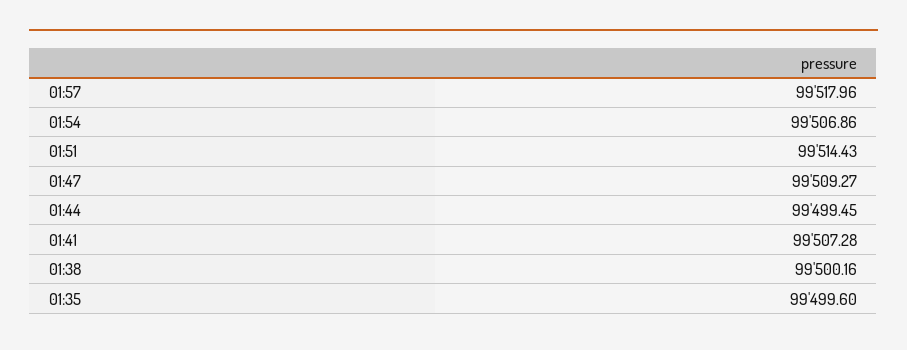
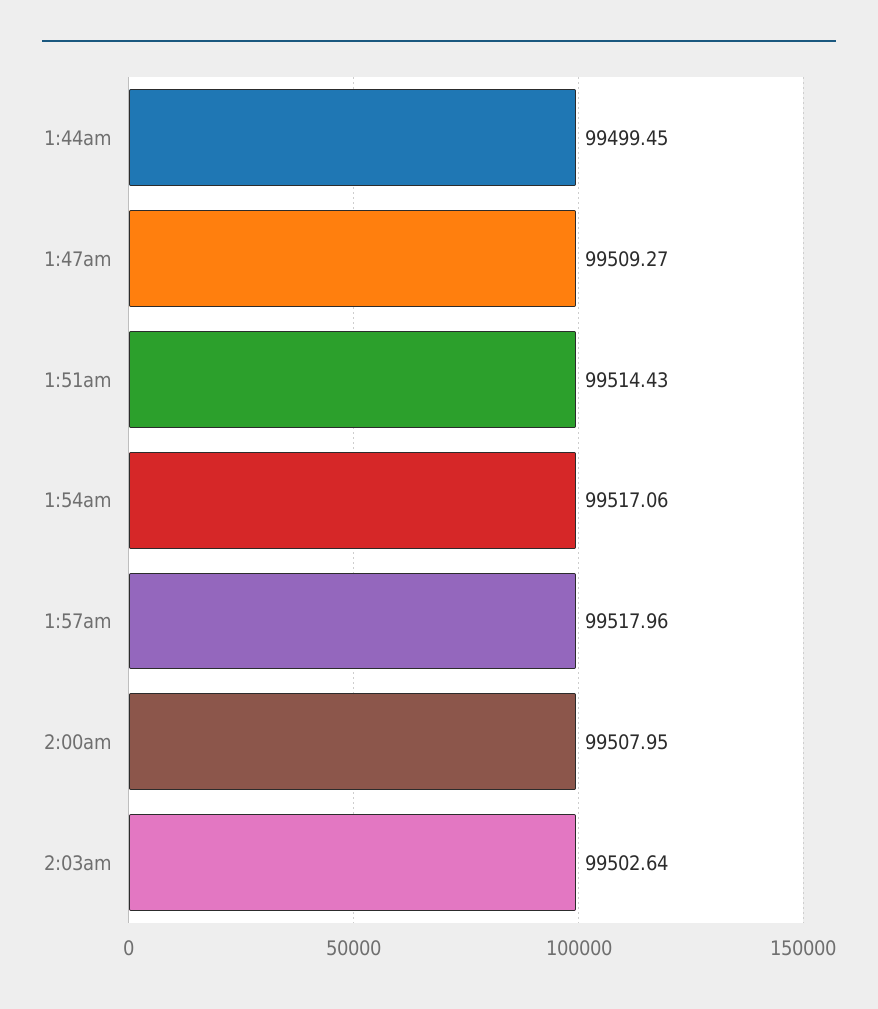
01:54: 99506.86 -> 99517.06
01:41: 99507.28 -> none
01:38: 99500.16 -> none
01:35: 99499.6 -> none
2:00am: none -> 99507.95
2:03am: none -> 99502.64

